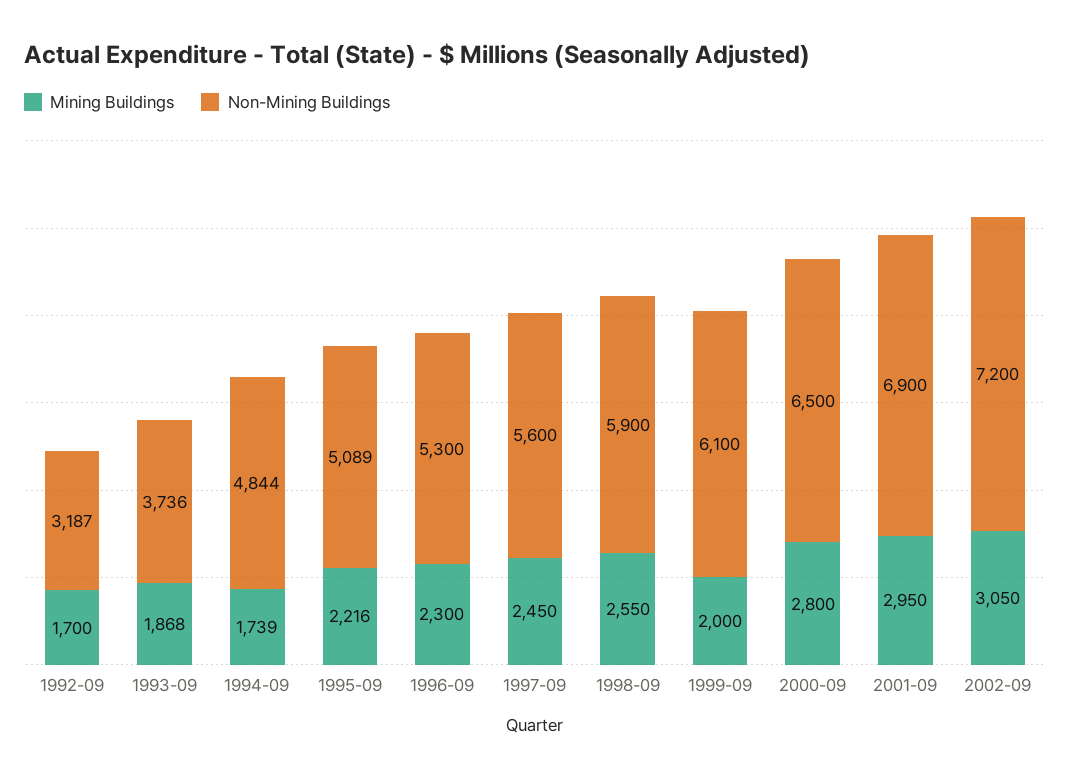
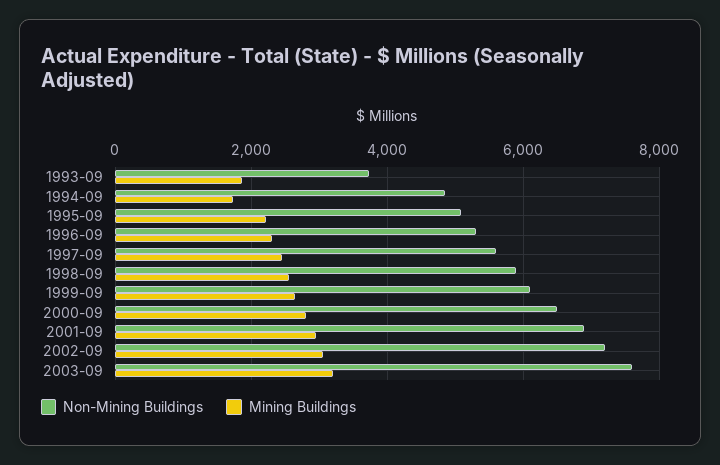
Mining Buildings, 1992-09: 1700 -> none
Non-Mining Buildings, 1992-09: 3187 -> none
Mining Buildings, 1999-09: 2000 -> 2600
Non-Mining Buildings, 2003-09: none -> 7600
Mining Buildings, 2003-09: none -> 3200

